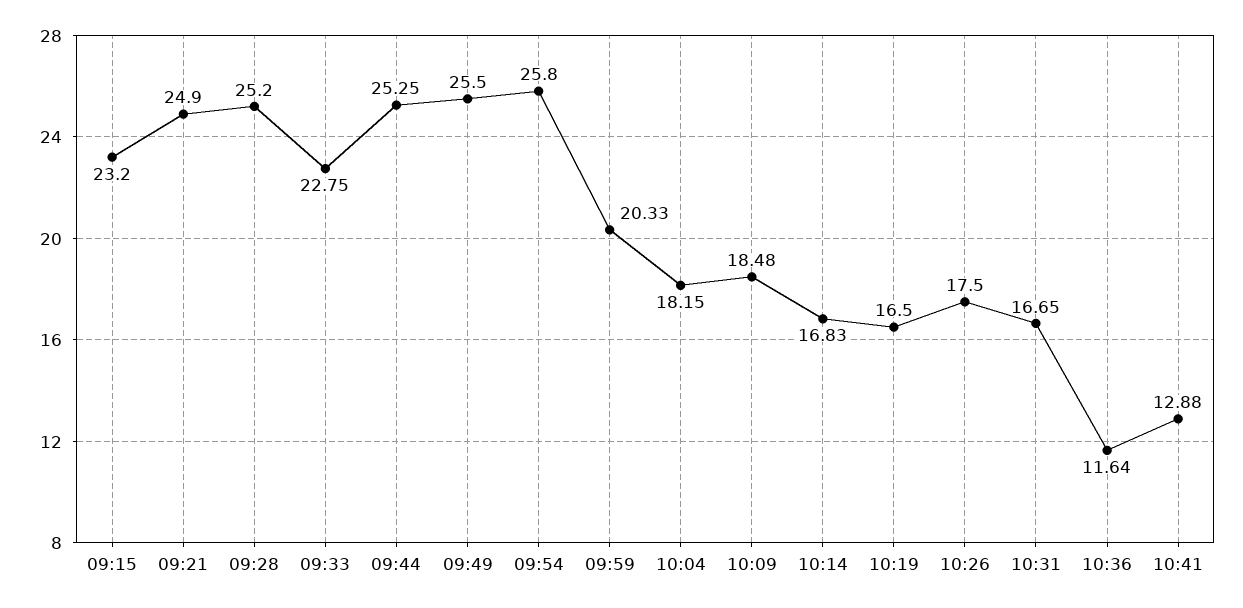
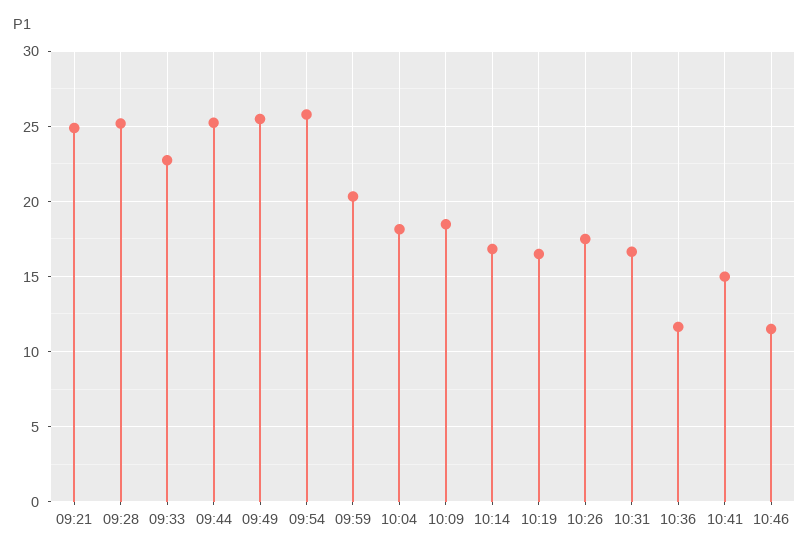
09:15: 23.2 -> none
10:41: 12.88 -> 15
10:46: none -> 11.5

